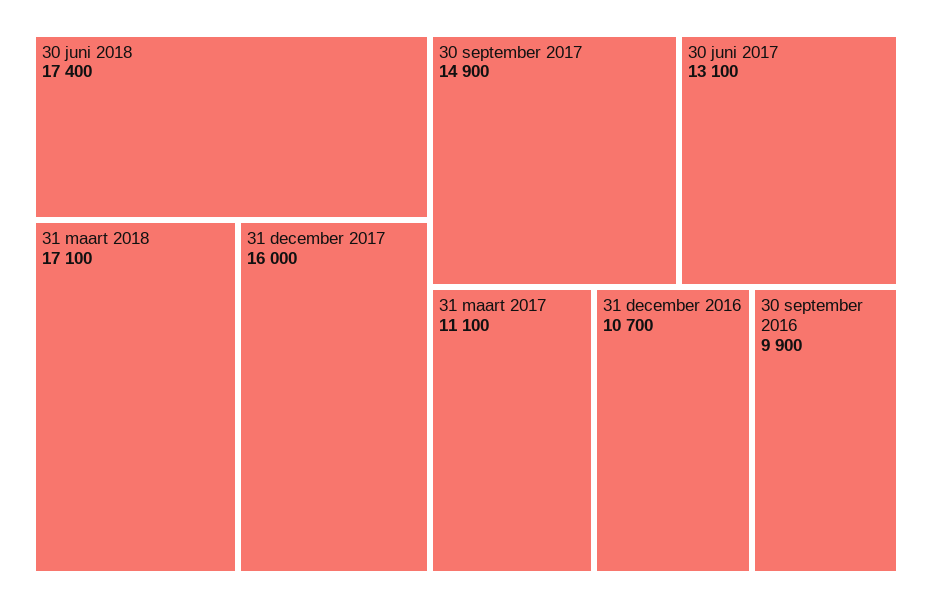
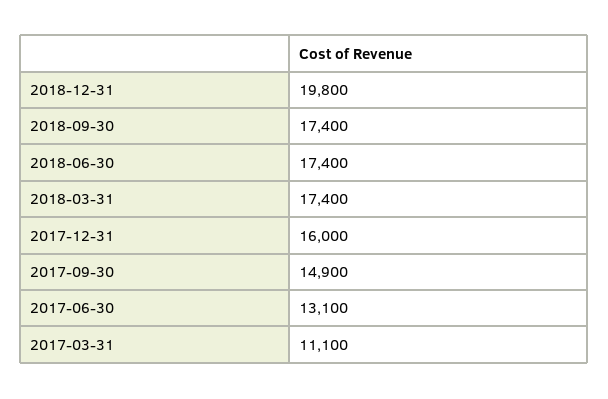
31 maart 2018: 17100 -> 17400
31 december 2016: 10700 -> none
30 september 2016: 9900 -> none
2018-12-31: none -> 19800
2018-09-30: none -> 17400

